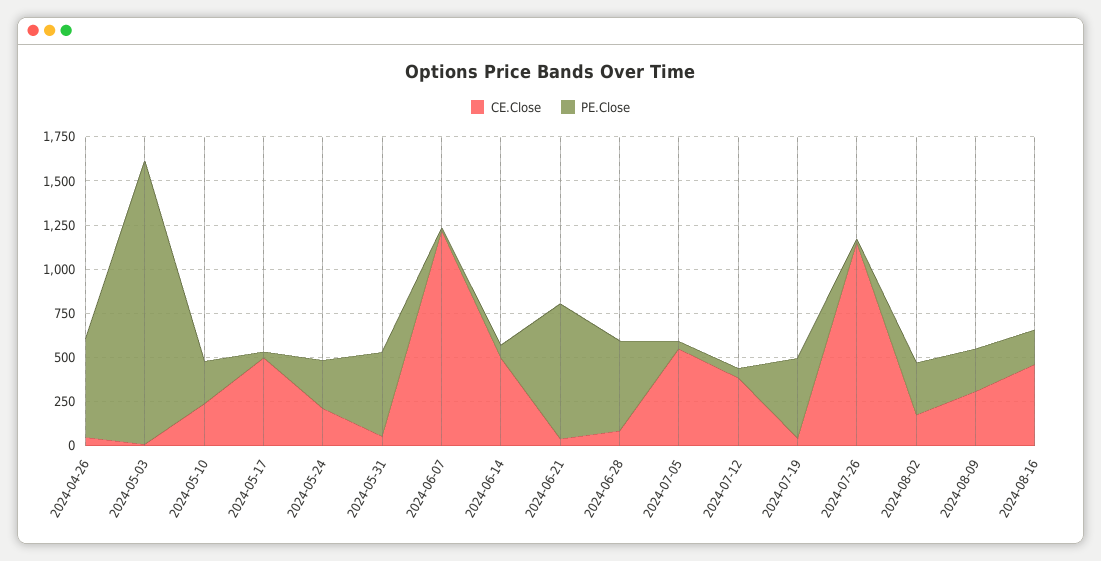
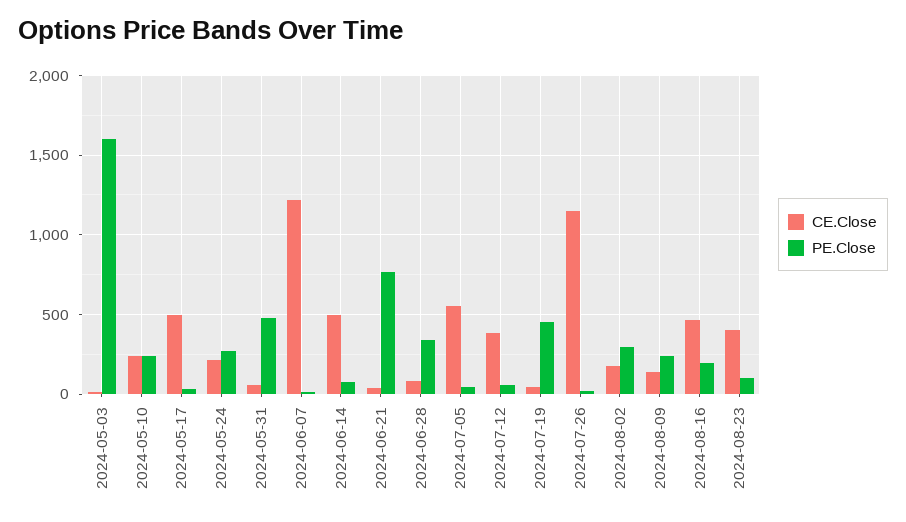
CE.Close, 2024-04-26: 50 -> none
PE.Close, 2024-04-26: 550 -> none
PE.Close, 2024-06-28: 500 -> 350
CE.Close, 2024-08-09: 300 -> 150
CE.Close, 2024-08-23: none -> 400
PE.Close, 2024-08-23: none -> 100

